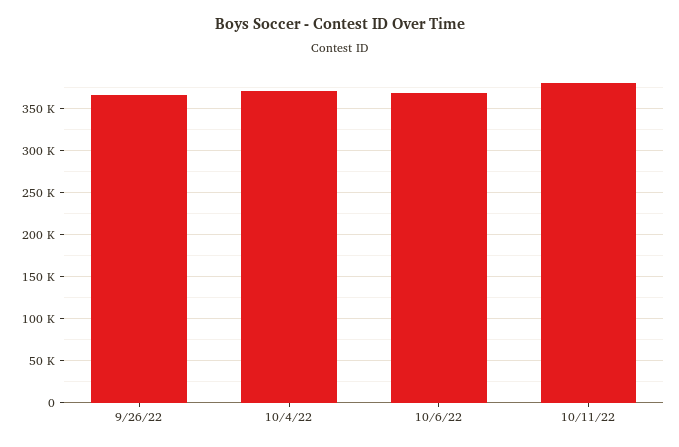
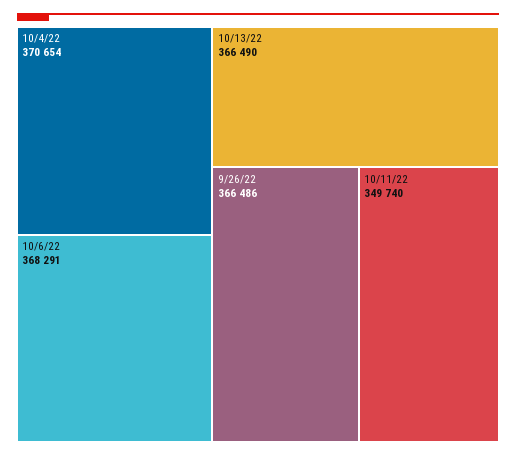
10/11/22: 380000 -> 349740
10/13/22: none -> 366490

